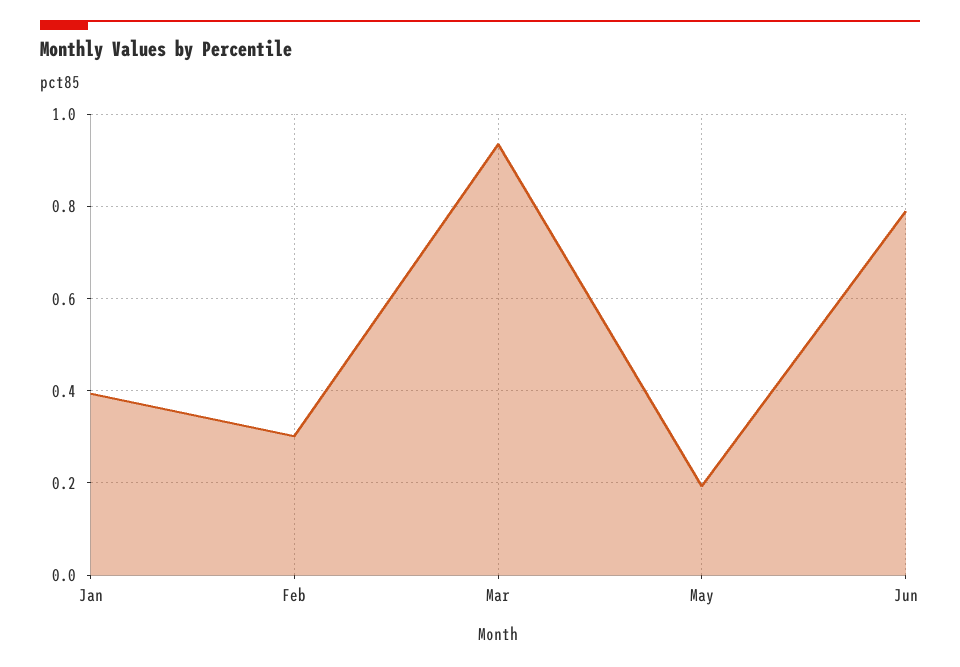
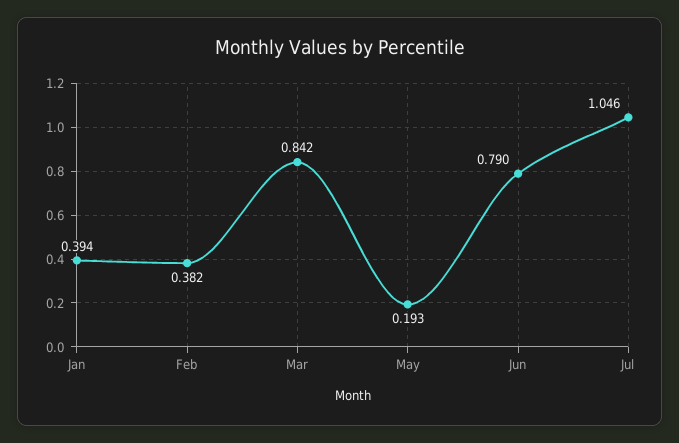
Feb: 0.3 -> 0.382
Mar: 0.94 -> 0.842
Jul: none -> 1.046

